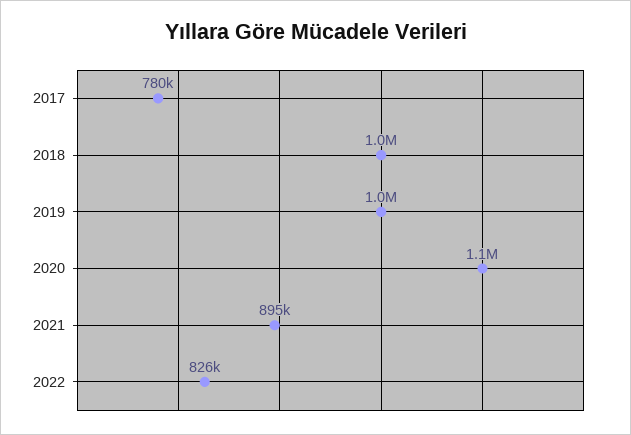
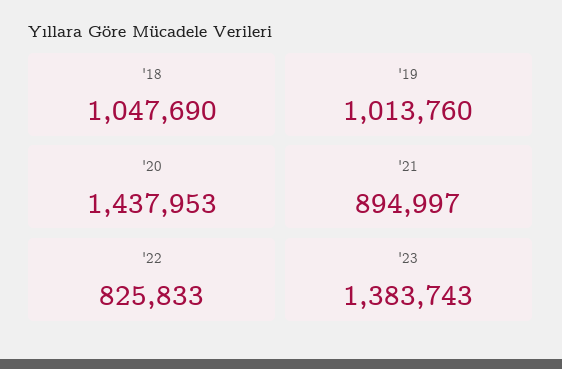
2017: 780000 -> none
2020: 1100000 -> 1437953
'23: none -> 1383743

